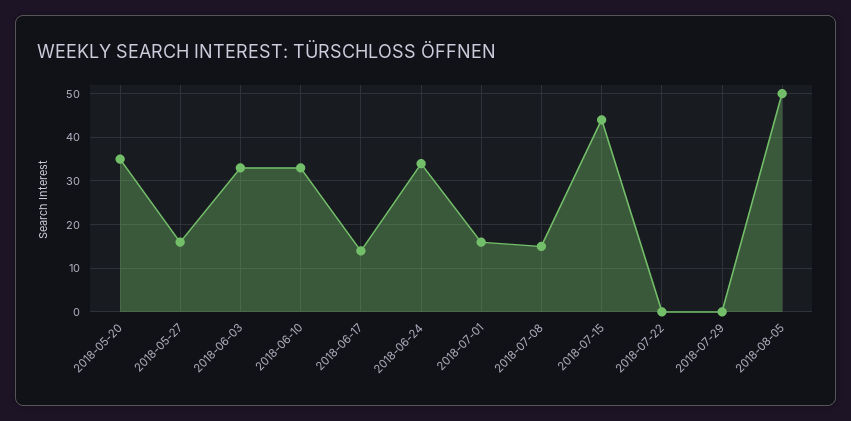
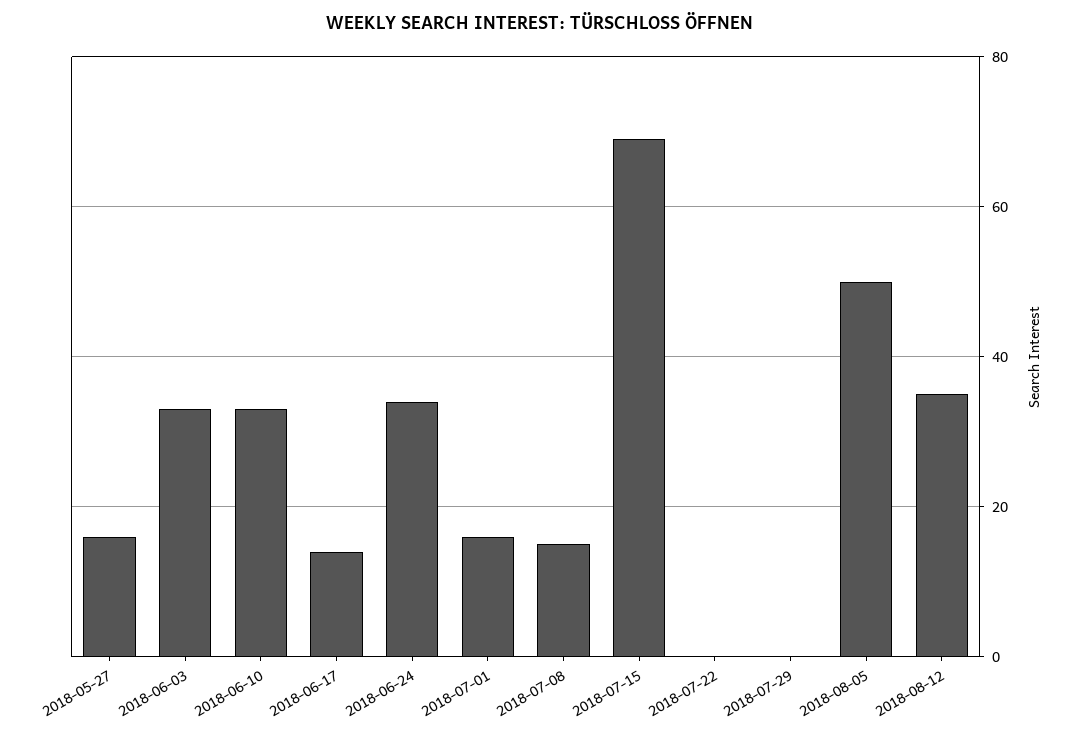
2018-05-20: 35 -> none
2018-07-15: 45 -> 70
2018-08-12: none -> 35

